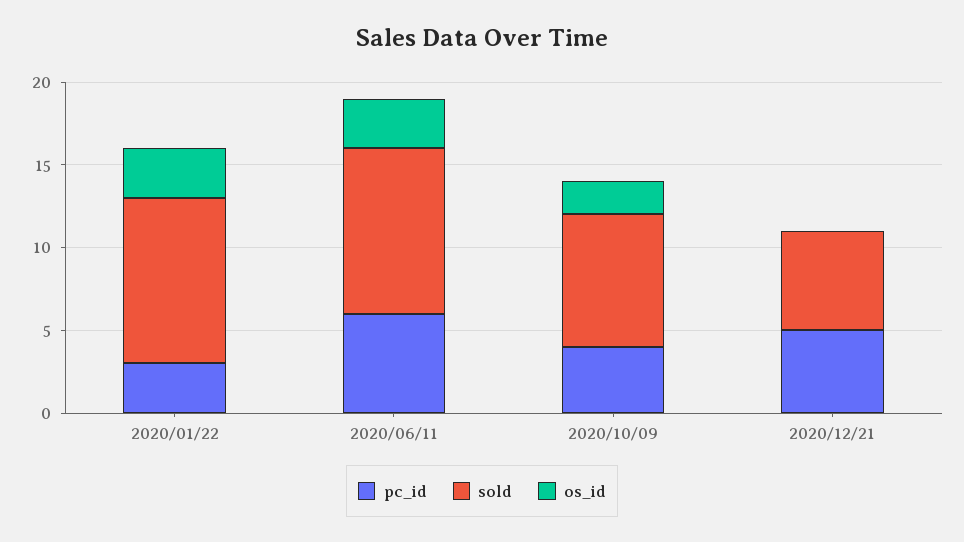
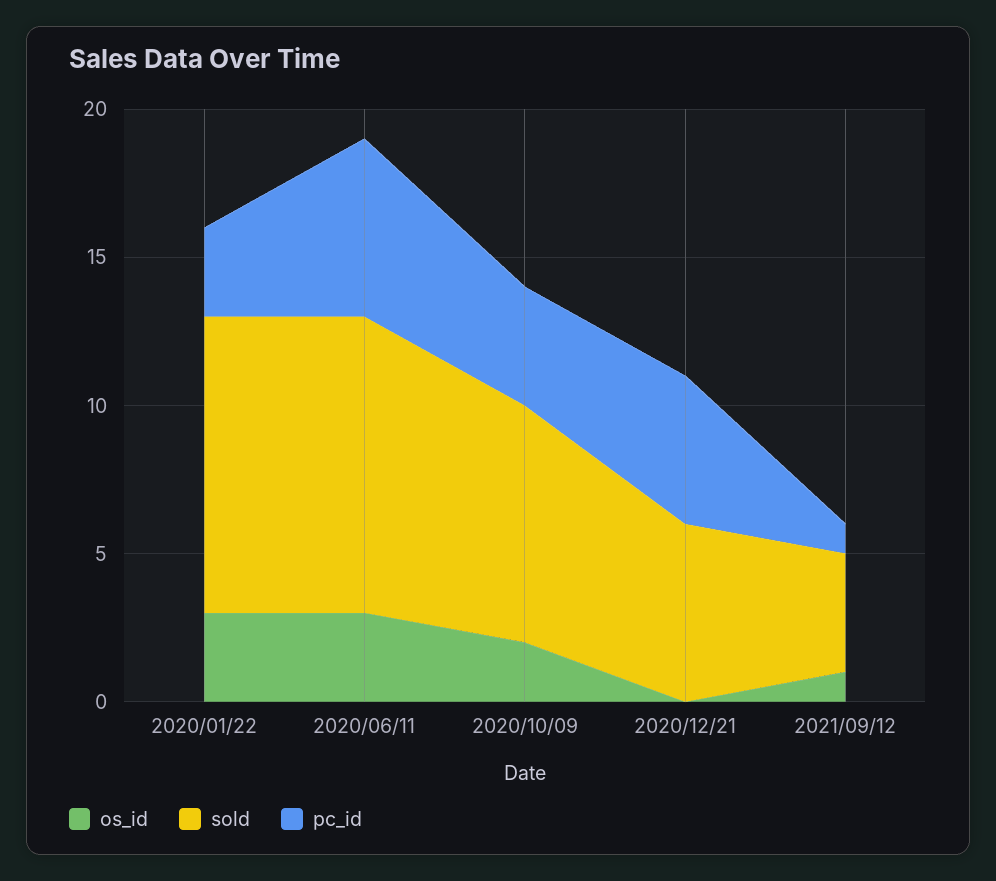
os_id, 2021/09/12: none -> 1
sold, 2021/09/12: none -> 4
pc_id, 2021/09/12: none -> 1

